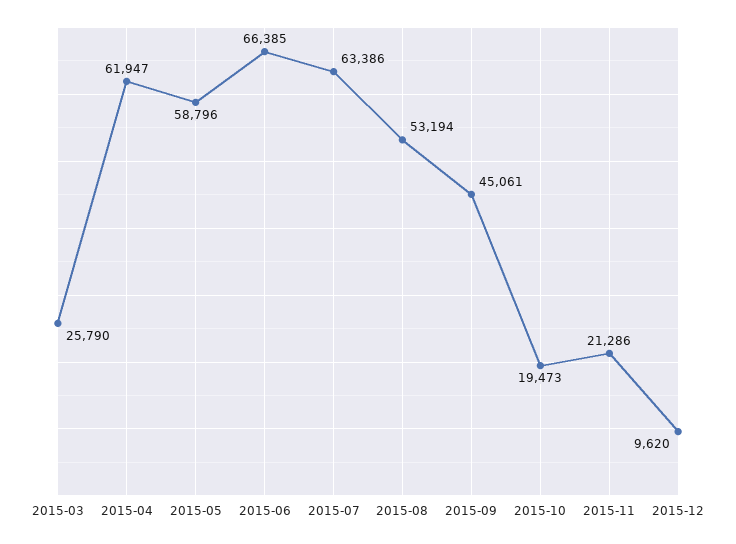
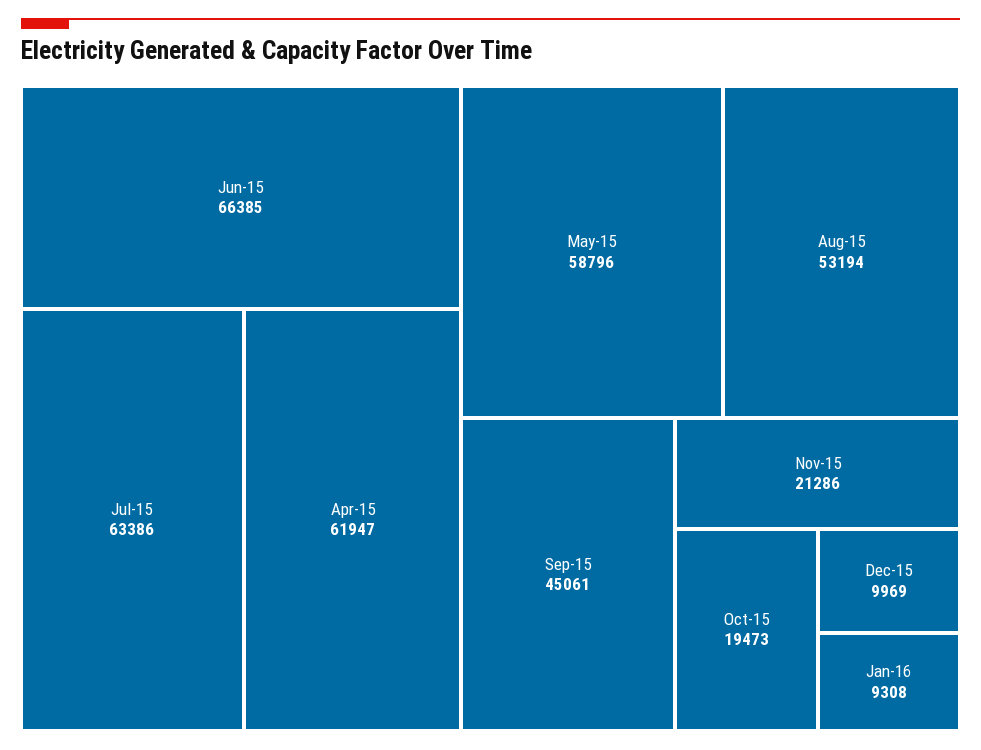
2015-03: 25790 -> none
2015-12: 9620 -> 9969
Jan-16: none -> 9308

